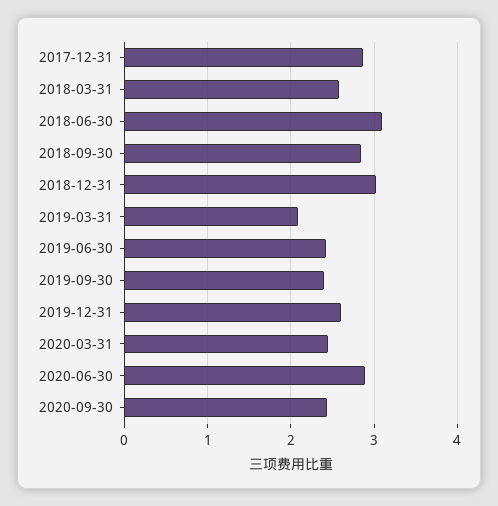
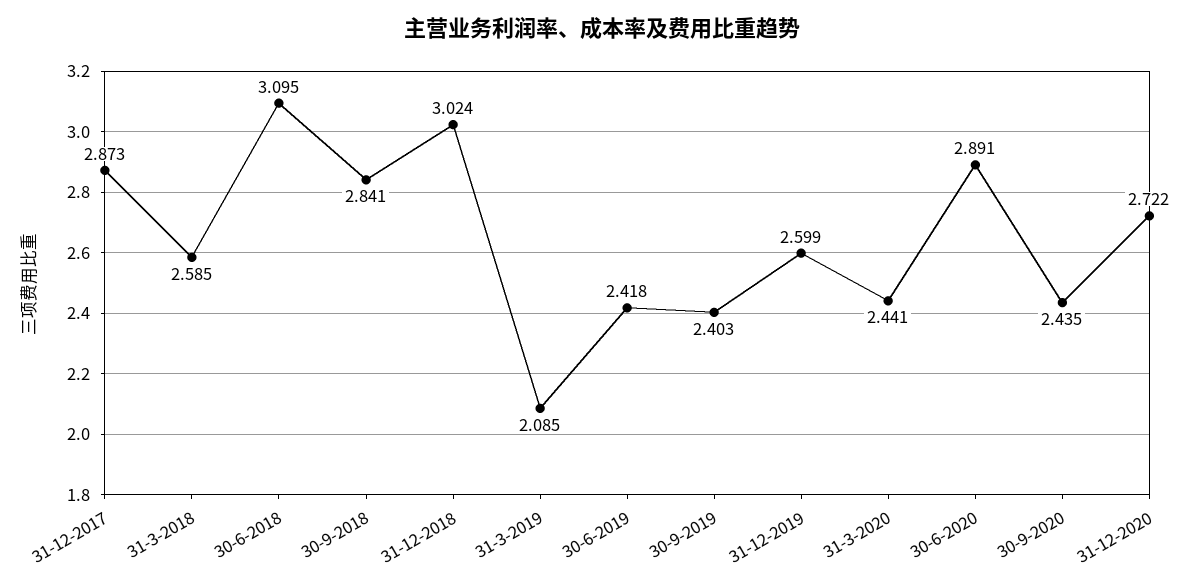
31-12-2020: none -> 2.722

